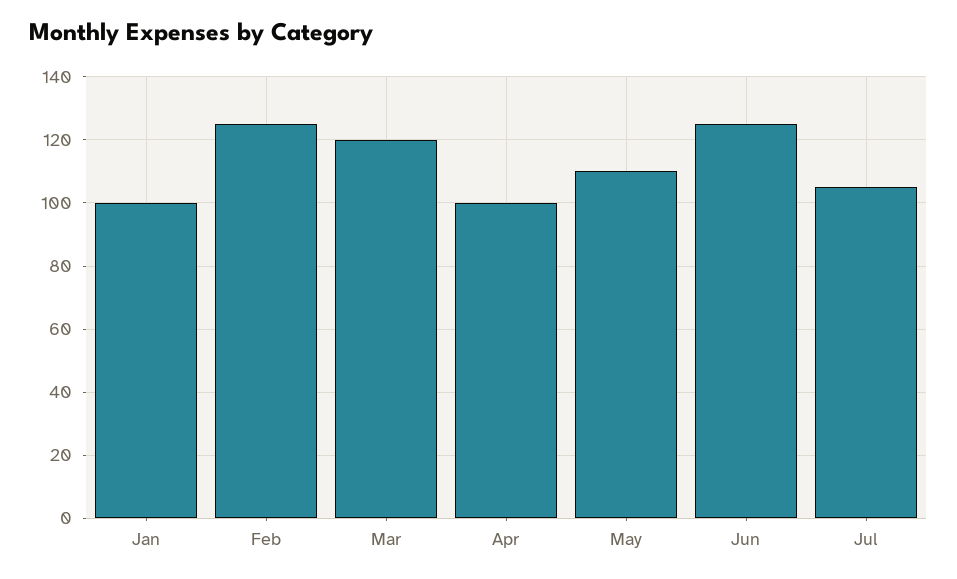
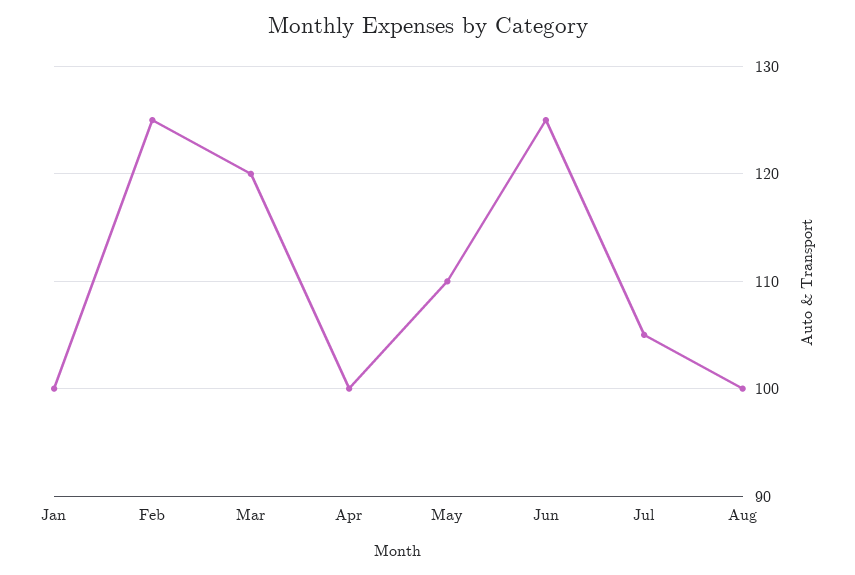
Aug: none -> 100

